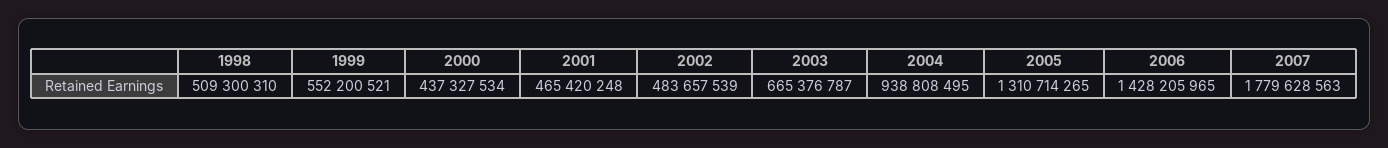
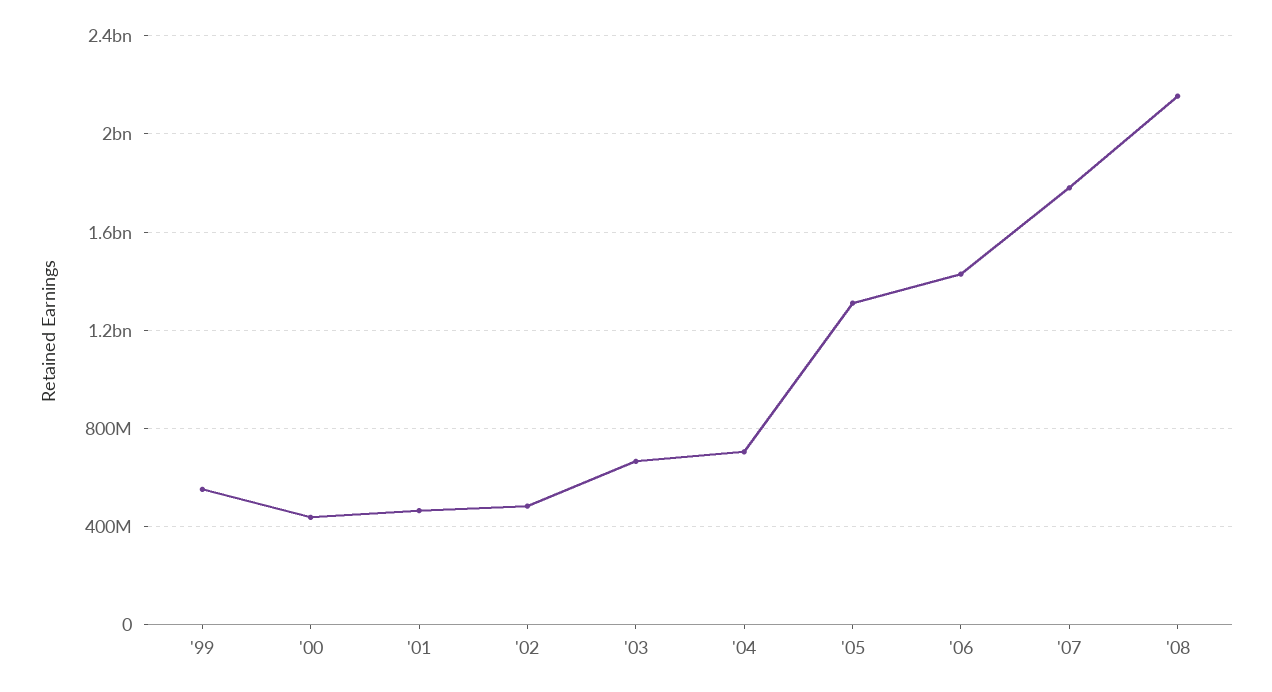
1998: 509300310 -> none
2004: 938808495 -> 700000000
'08: none -> 2150000000

